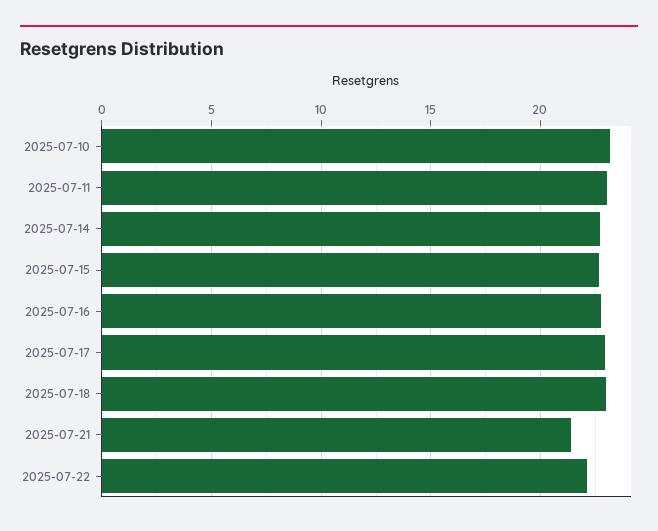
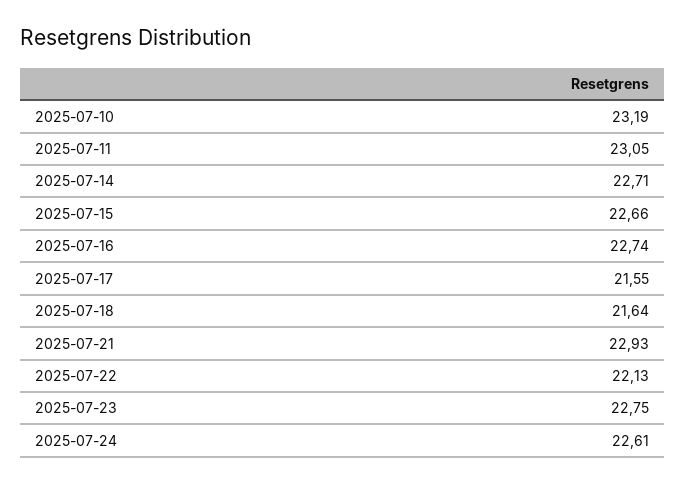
2025-07-17: 23 -> 21.55
2025-07-18: 23 -> 21.64
2025-07-21: 21.5 -> 22.93
2025-07-23: none -> 22.75
2025-07-24: none -> 22.61

